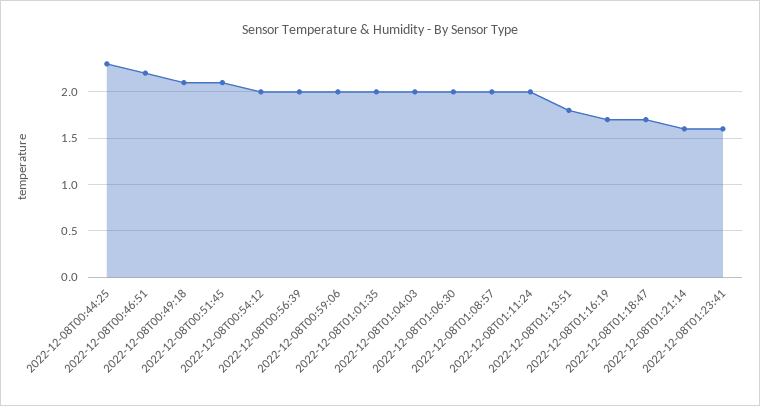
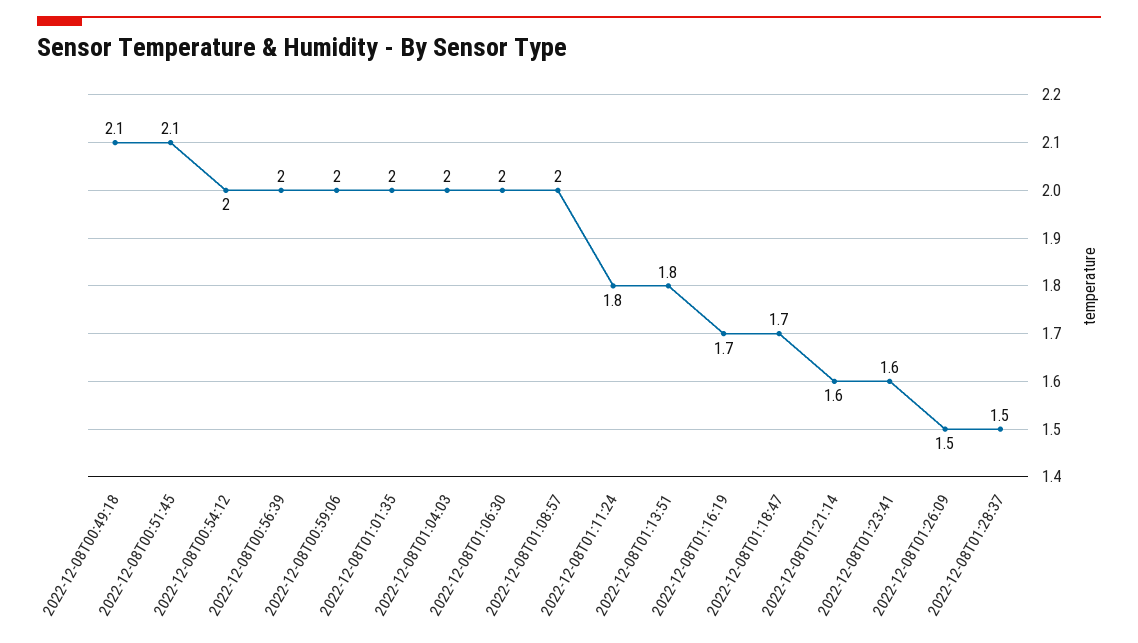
2022-12-08T00:44:25: 2.3 -> none
2022-12-08T00:46:51: 2.2 -> none
2022-12-08T01:11:24: 2 -> 1.8
2022-12-08T01:26:09: none -> 1.5
2022-12-08T01:28:37: none -> 1.5

